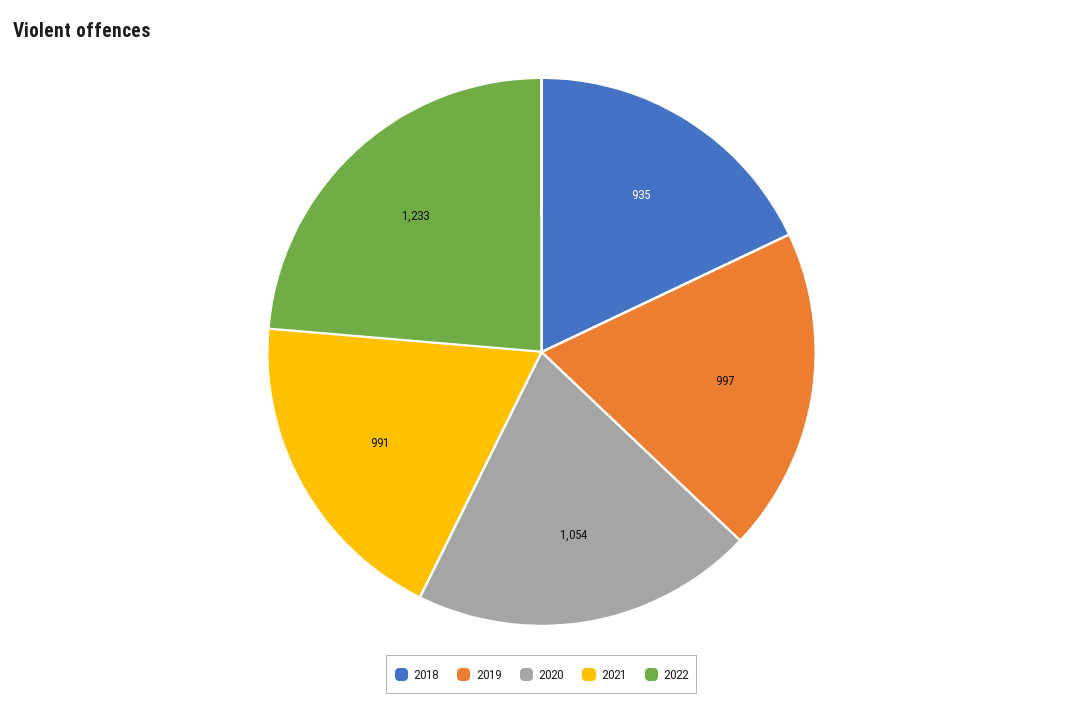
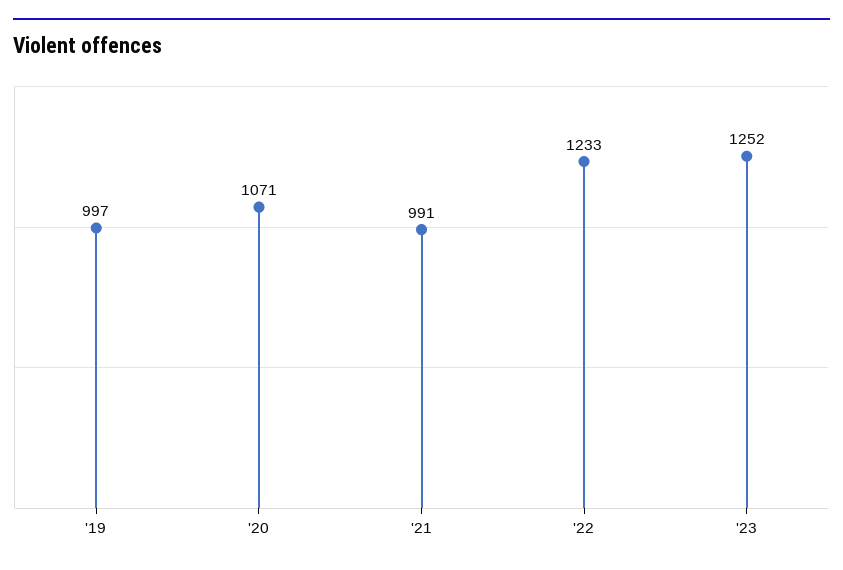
2018: 935 -> none
2020: 1054 -> 1071
'23: none -> 1252

